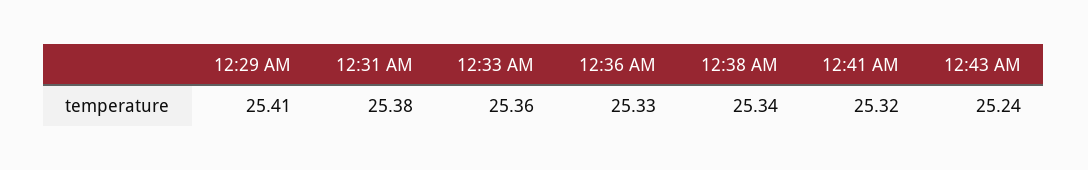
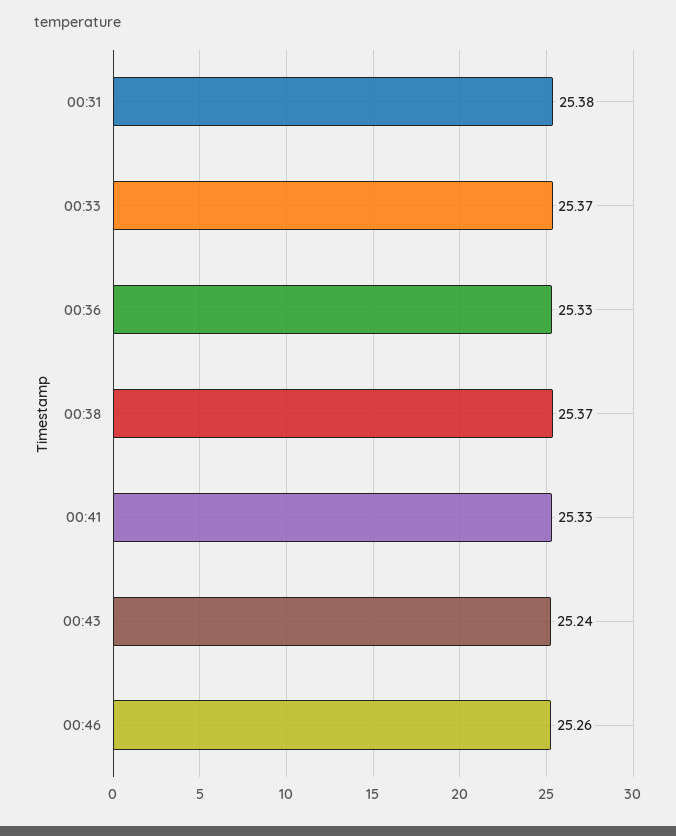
12:29 AM: 25.41 -> none
12:33 AM: 25.36 -> 25.37
12:38 AM: 25.34 -> 25.37
12:41 AM: 25.32 -> 25.33
00:46: none -> 25.26

